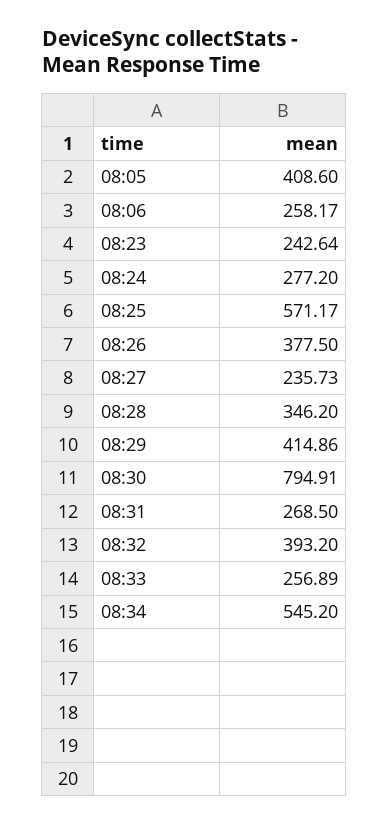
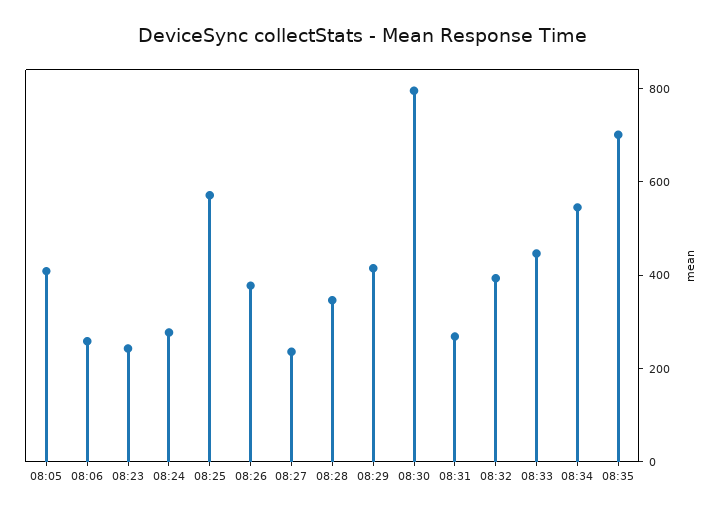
08:33: 256.89 -> 450
08:35: none -> 700

